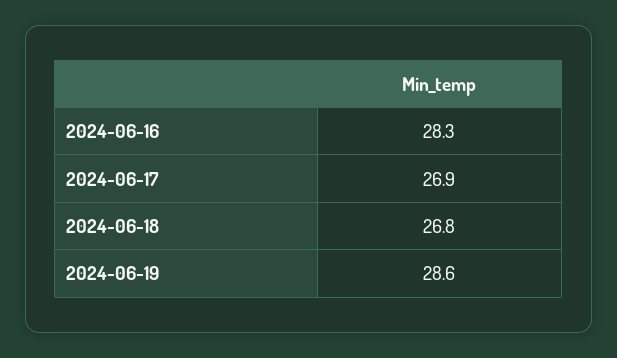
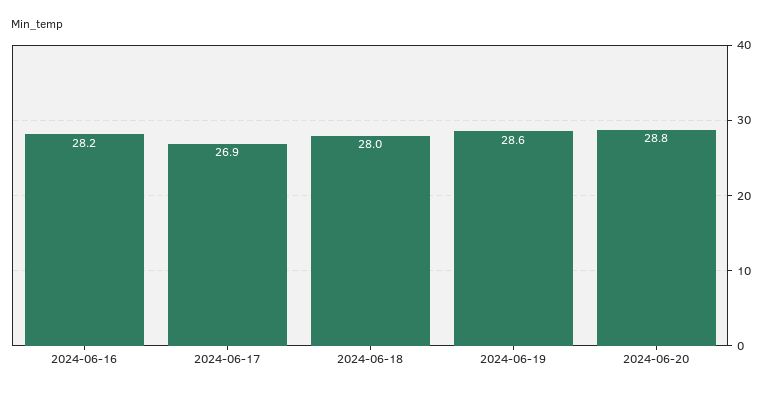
2024-06-16: 28.3 -> 28.2
2024-06-18: 26.8 -> 28
2024-06-20: none -> 28.8

